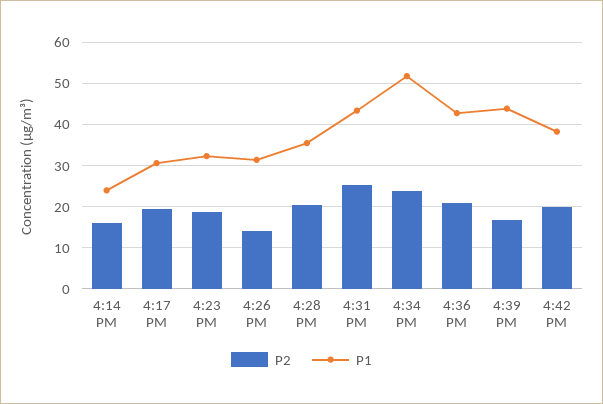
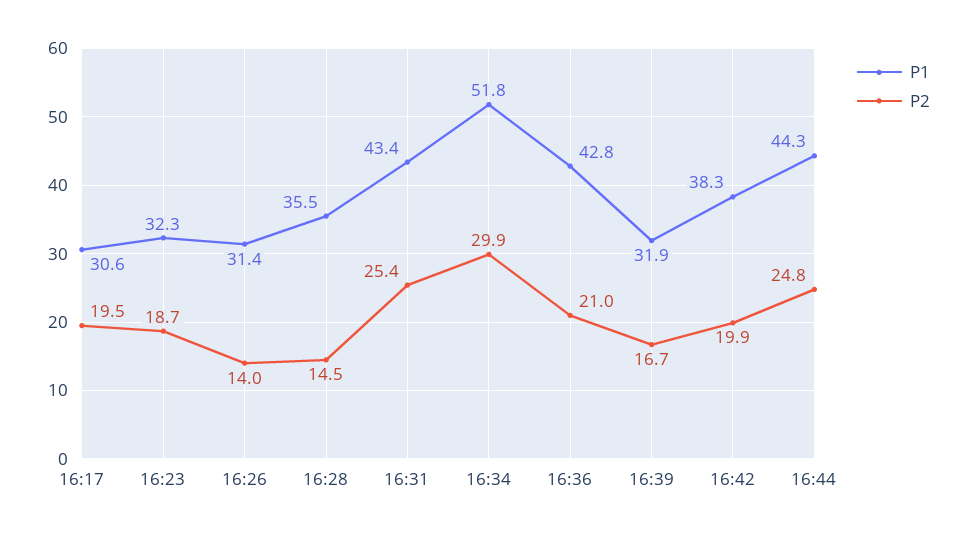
P2, 4:14 PM: 16 -> none
P1, 4:14 PM: 24 -> none
P2, 4:28 PM: 20 -> 14.5
P2, 4:34 PM: 24 -> 29.9
P1, 4:39 PM: 44 -> 31.9
P1, 16:44: none -> 44.3
P2, 16:44: none -> 24.8

